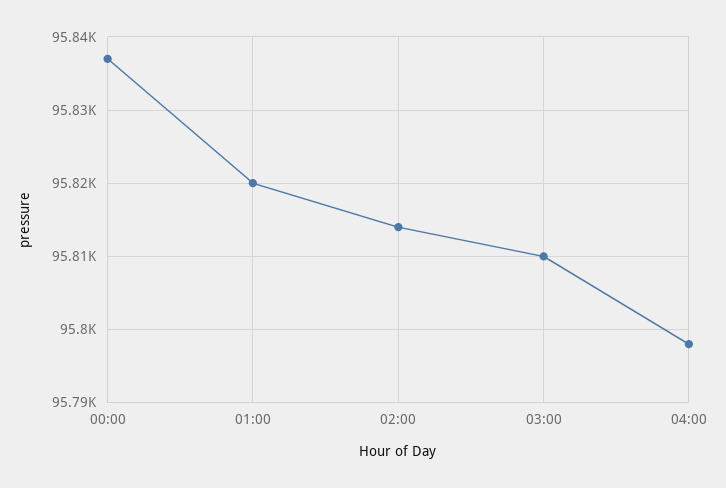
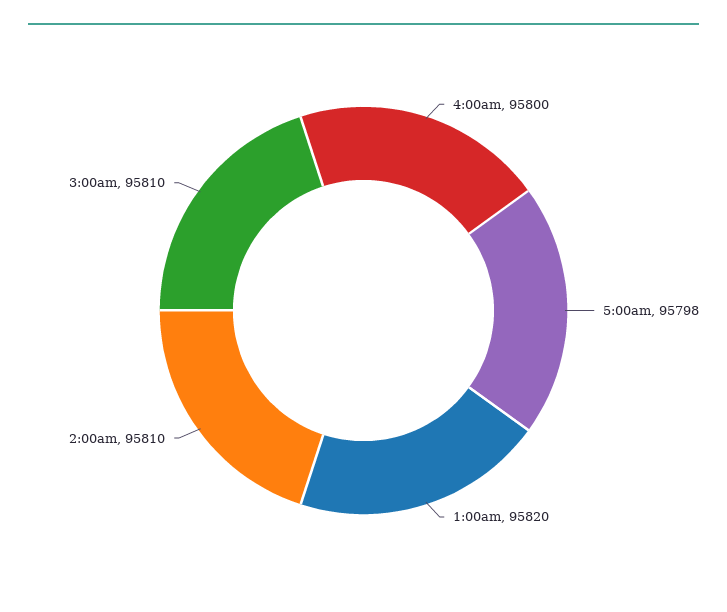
00:00: 95837 -> none
02:00: 95814 -> 95810
04:00: 95798 -> 95800
5:00am: none -> 95798

